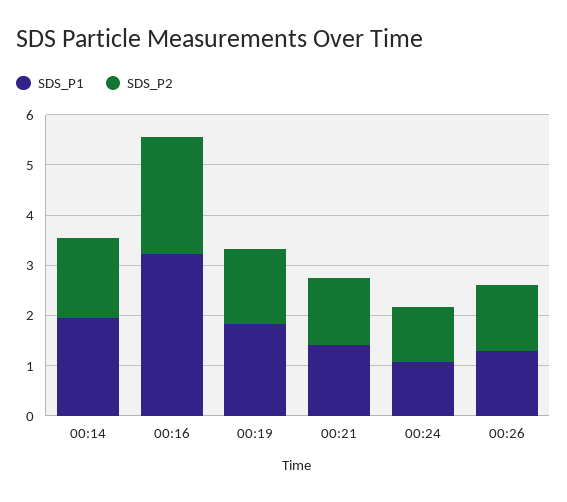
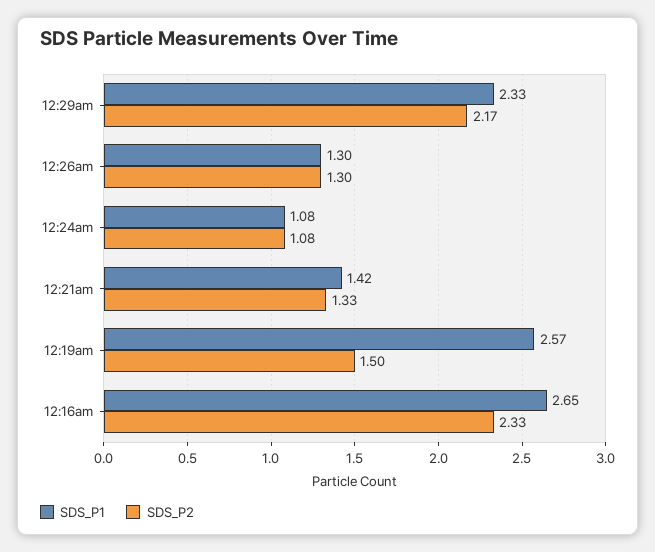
SDS_P1, 00:14: 2 -> none
SDS_P2, 00:14: 1.6 -> none
SDS_P1, 00:16: 3.2 -> 2.65
SDS_P1, 00:19: 1.8 -> 2.57
SDS_P1, 12:29am: none -> 2.33
SDS_P2, 12:29am: none -> 2.17

